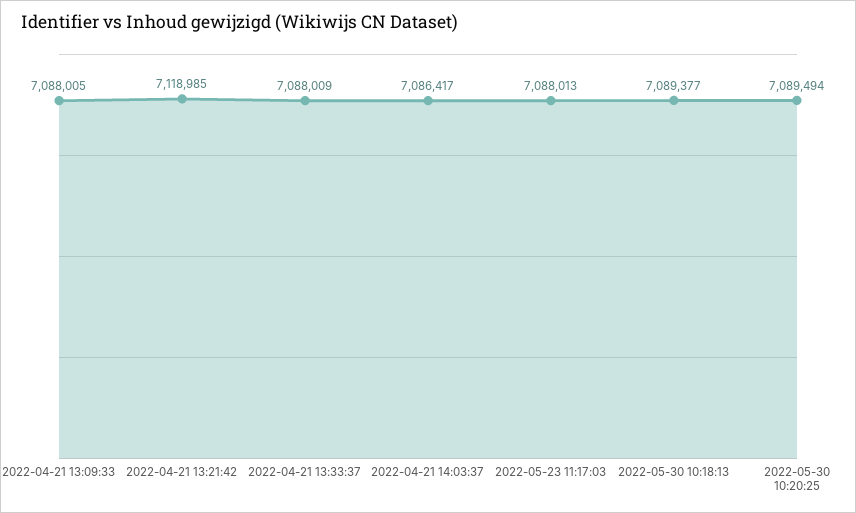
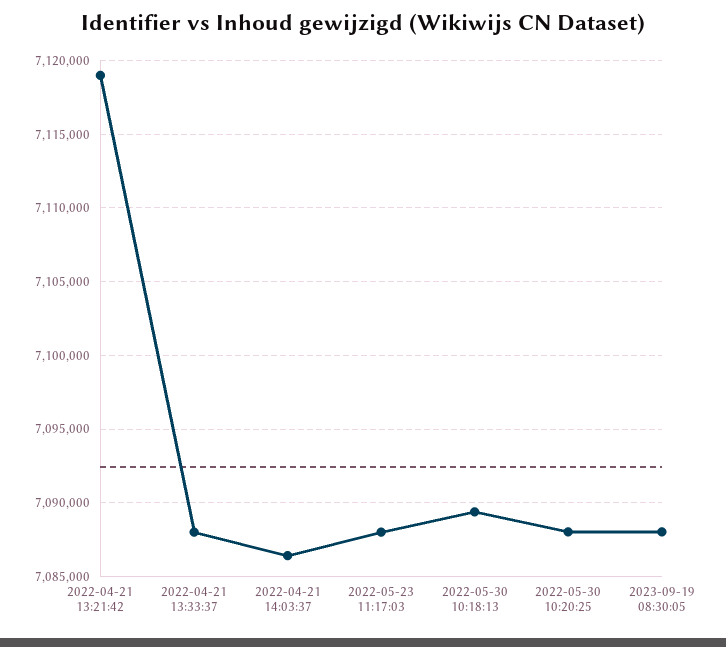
2022-04-21 13:09:33: 7088005 -> none
2022-05-30 10:20:25: 7089494 -> 7088000
2023-09-19 08:30:05: none -> 7088000

